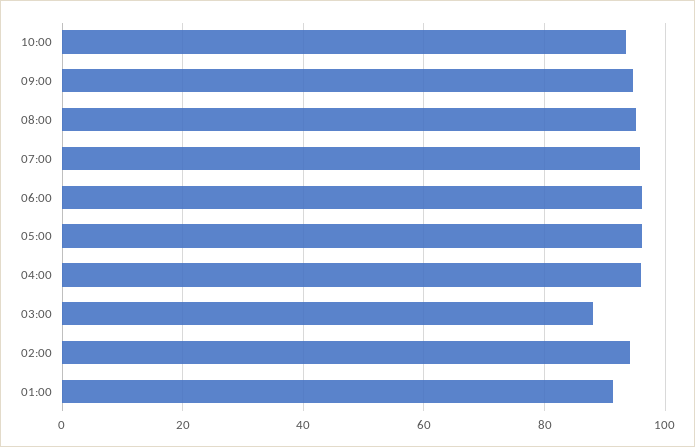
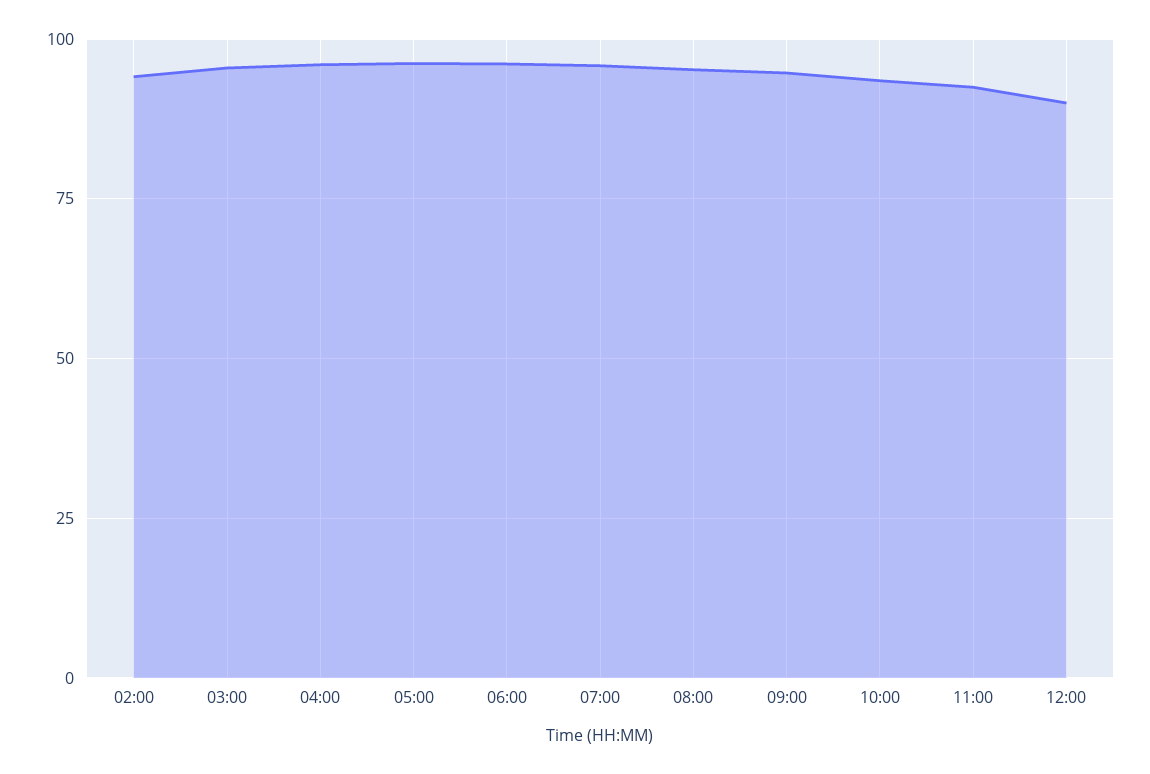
03:00: 88 -> 95
01:00: 92 -> none
11:00: none -> 92.5
12:00: none -> 90

